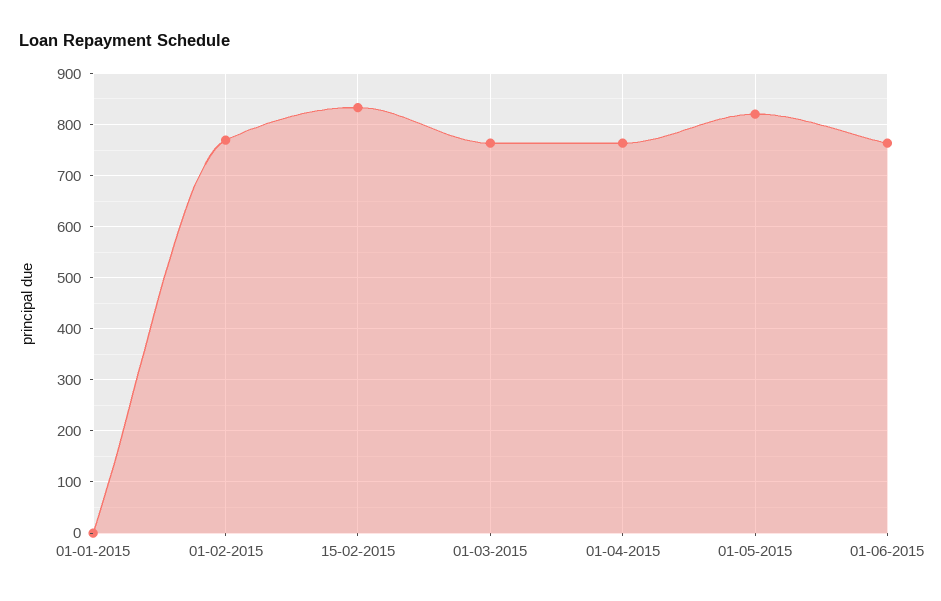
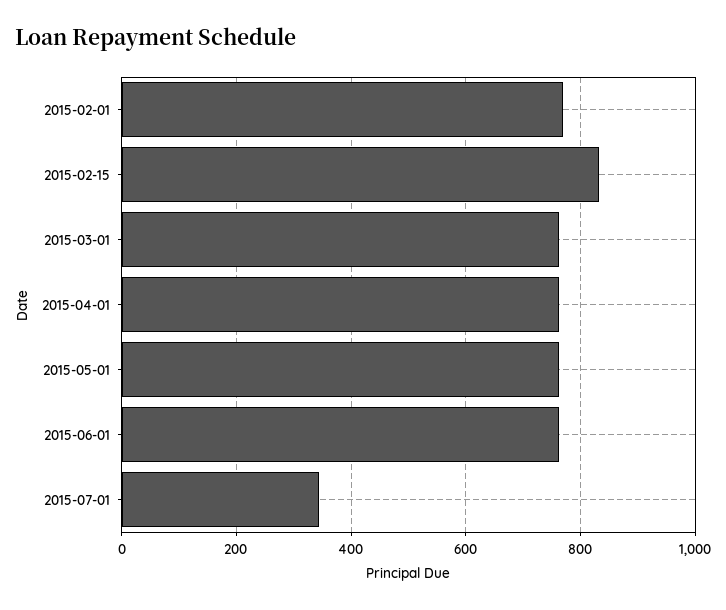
01-01-2015: 0 -> none
01-05-2015: 820 -> 760
2015-07-01: none -> 340

